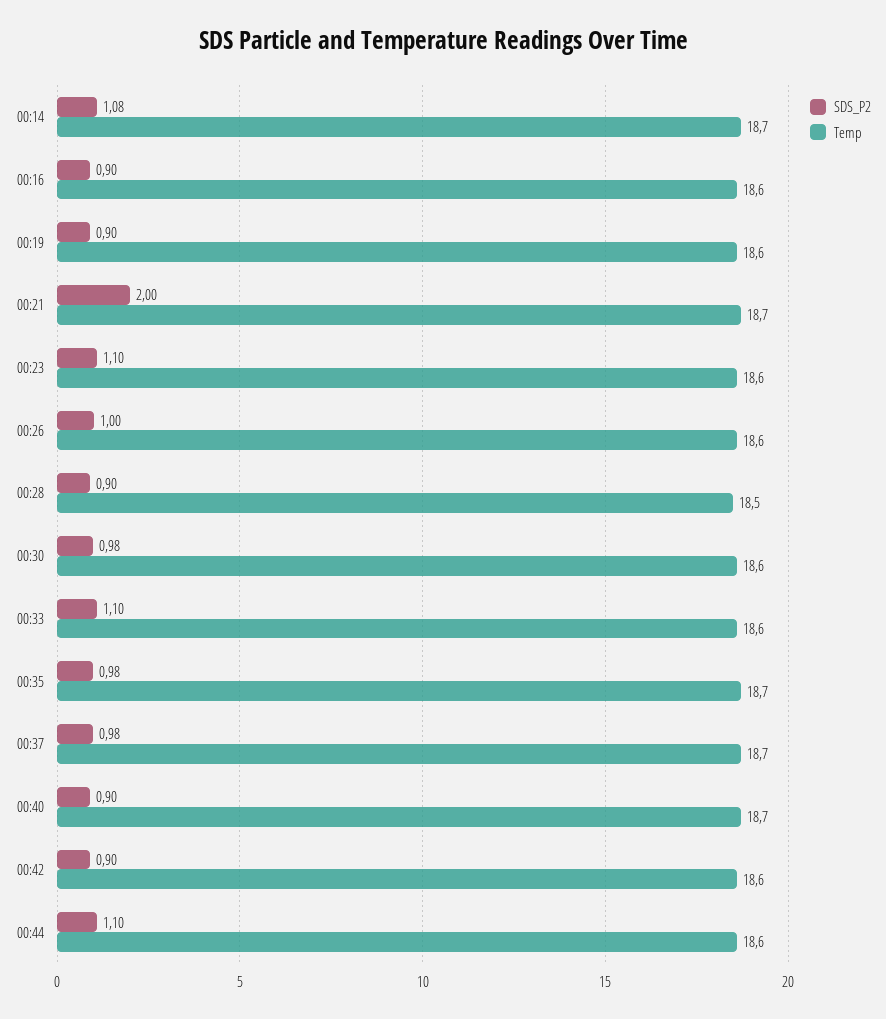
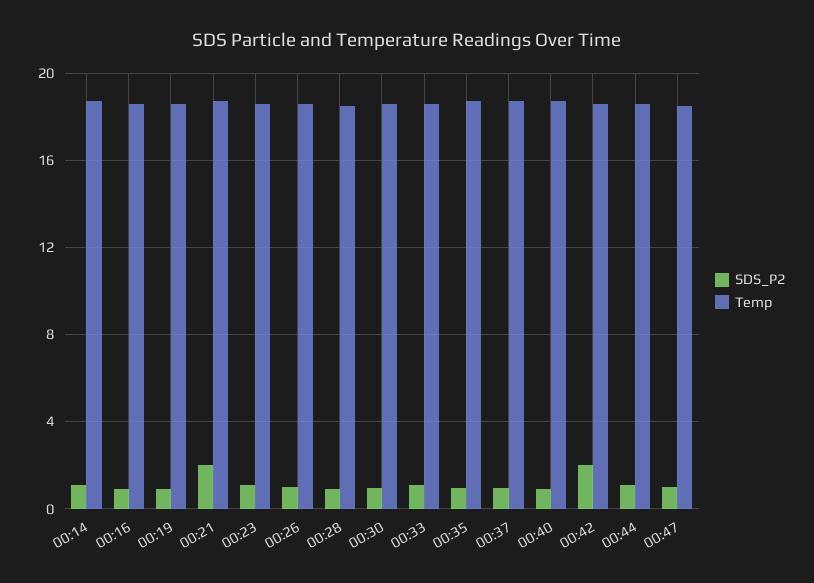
SDS_P2, 00:42: 0.9 -> 2
SDS_P2, 00:47: none -> 1
Temp, 00:47: none -> 18.5

